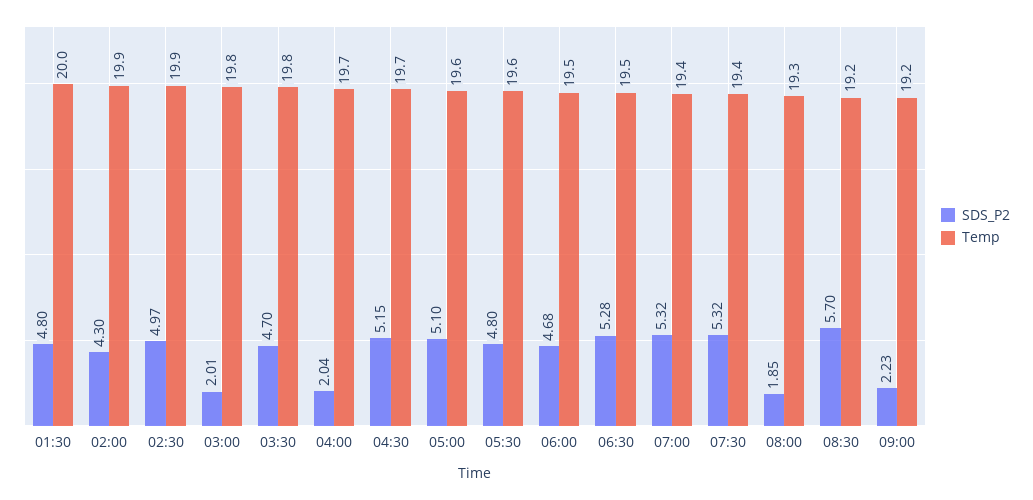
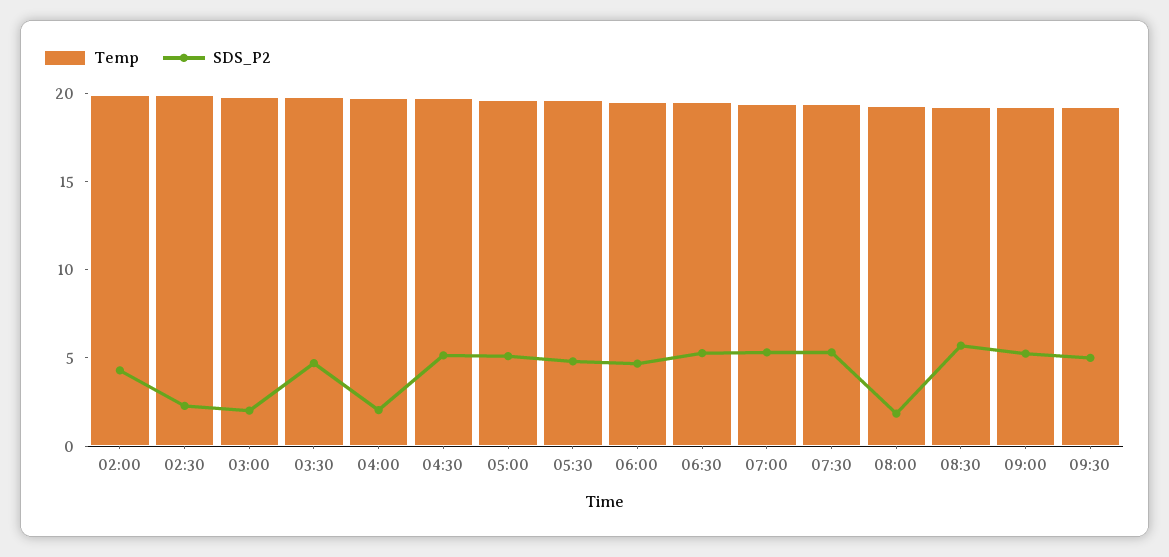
SDS_P2, 01:30: 4.8 -> none
Temp, 01:30: 20 -> none
SDS_P2, 02:30: 4.97 -> 2
SDS_P2, 09:00: 2.23 -> 5
Temp, 09:30: none -> 19
SDS_P2, 09:30: none -> 5

